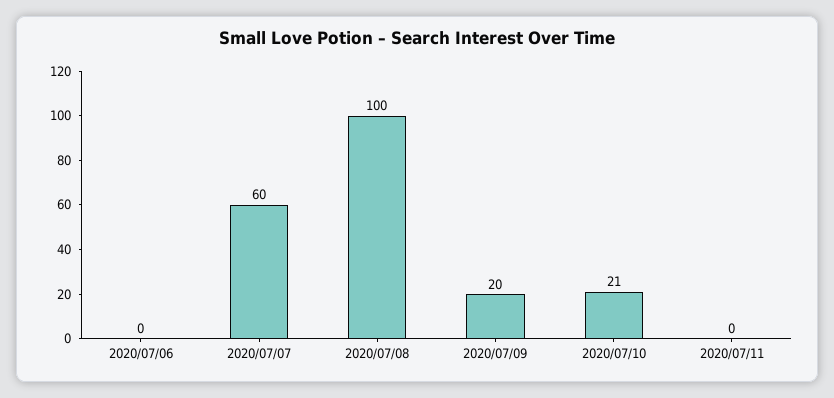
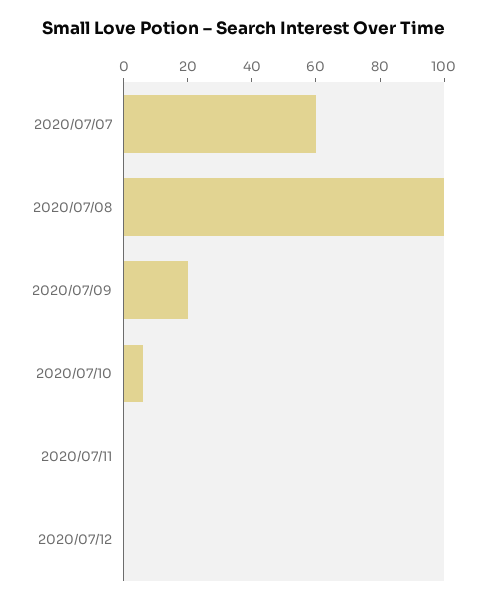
2020/07/06: 0 -> none
2020/07/10: 21 -> 5
2020/07/12: none -> 0

